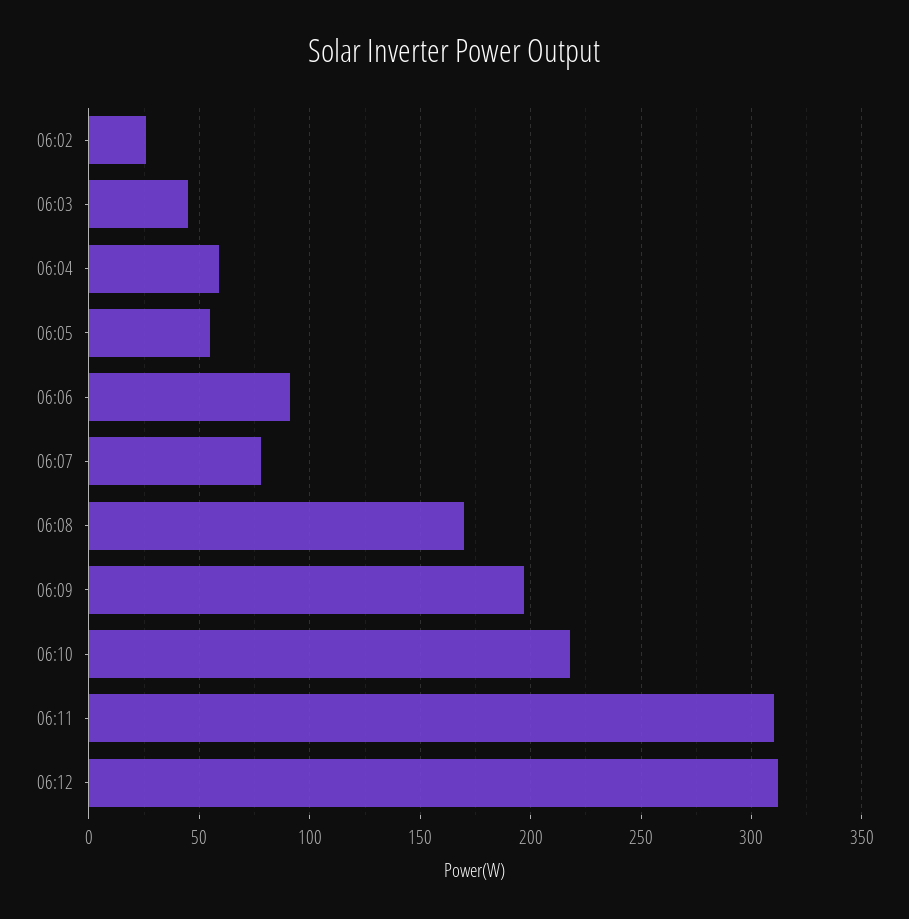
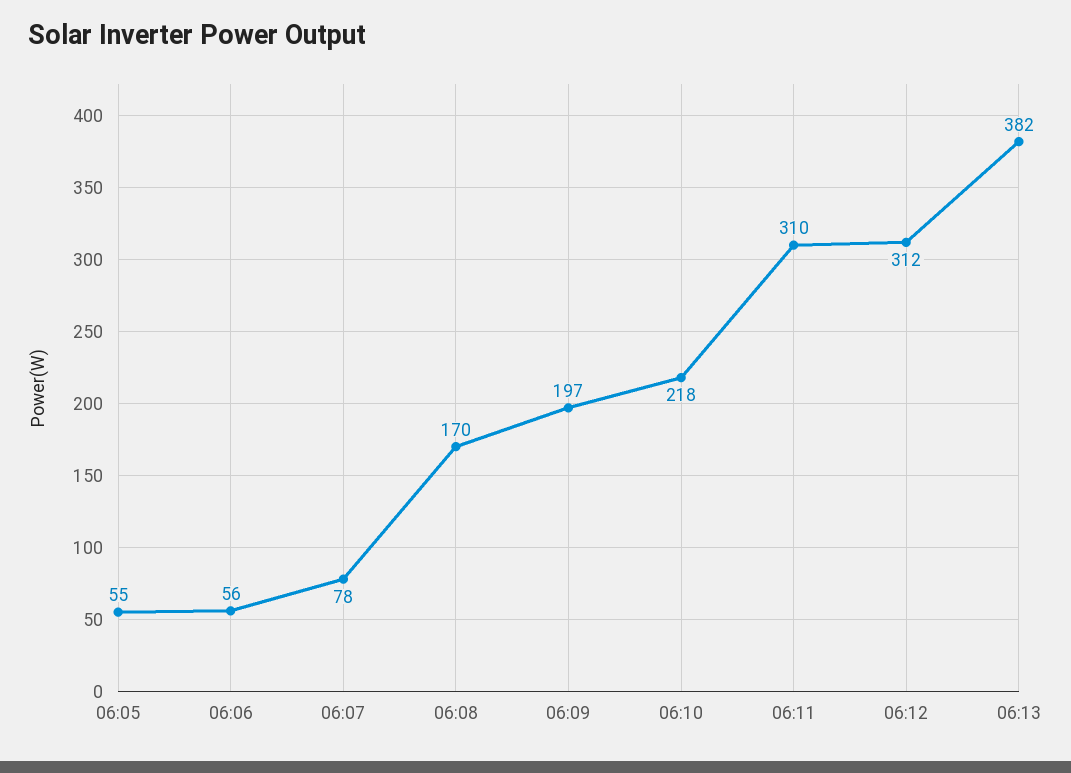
06:02: 25 -> none
06:03: 45 -> none
06:04: 60 -> none
06:06: 90 -> 56
06:13: none -> 382

